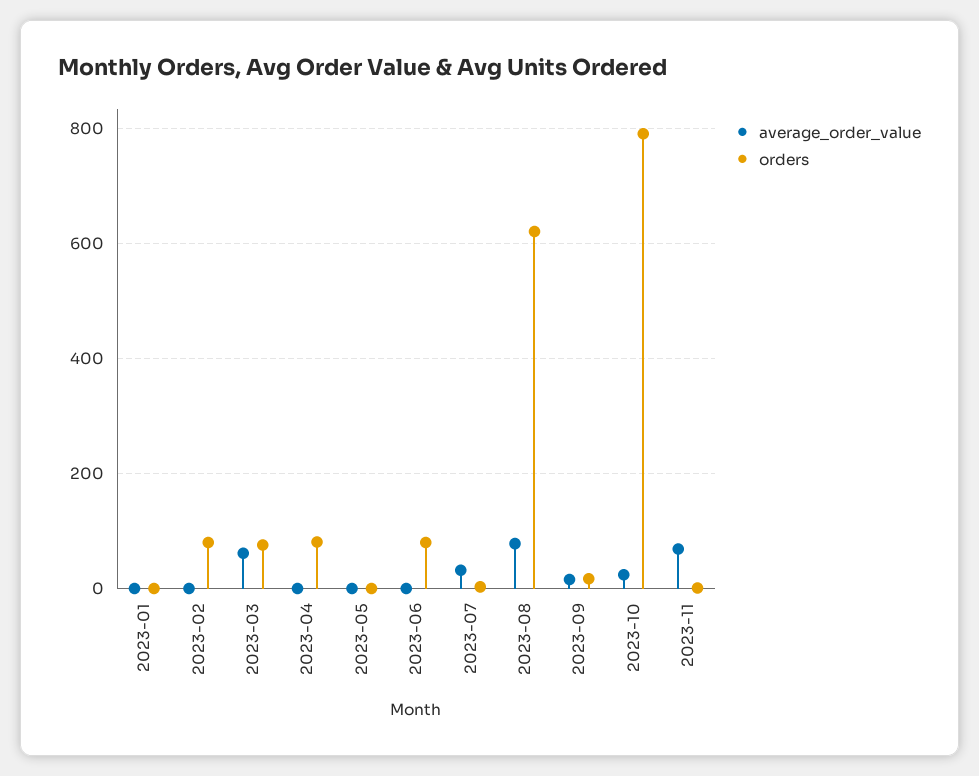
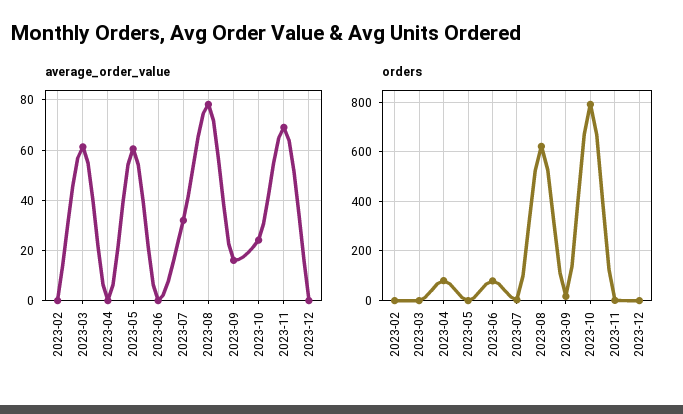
average_order_value, 2023-01: 0 -> none
orders, 2023-01: 0 -> none
orders, 2023-02: 80 -> 0
orders, 2023-03: 80 -> 0
average_order_value, 2023-05: 0 -> 60
average_order_value, 2023-12: none -> 0
orders, 2023-12: none -> 0

